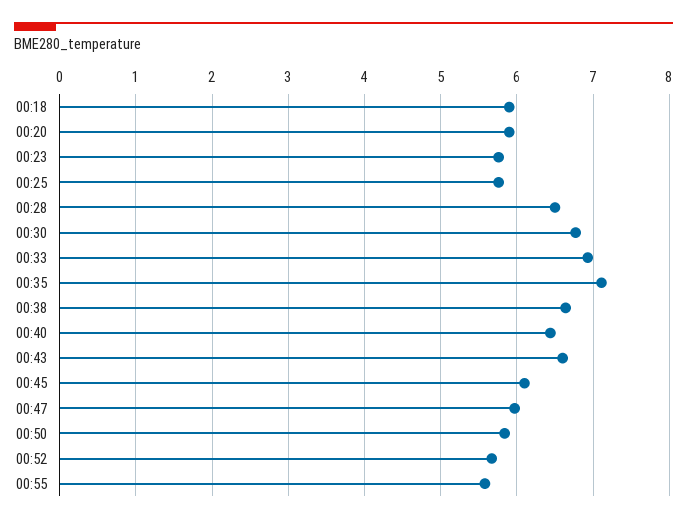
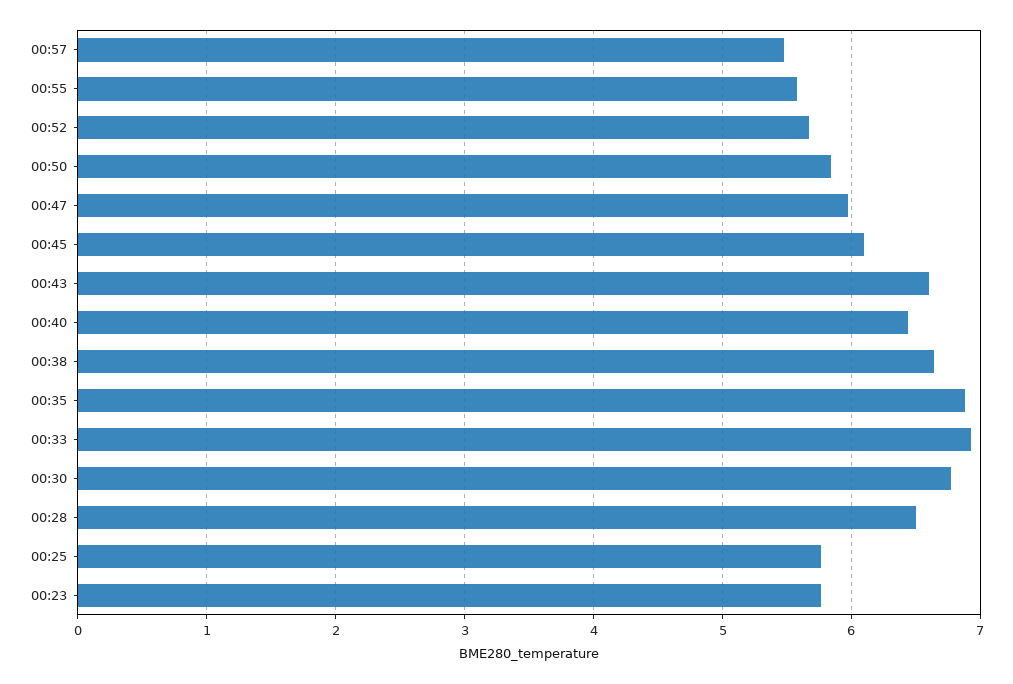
00:18: 5.9 -> none
00:20: 5.9 -> none
00:35: 7.1 -> 6.9
00:57: none -> 5.5

